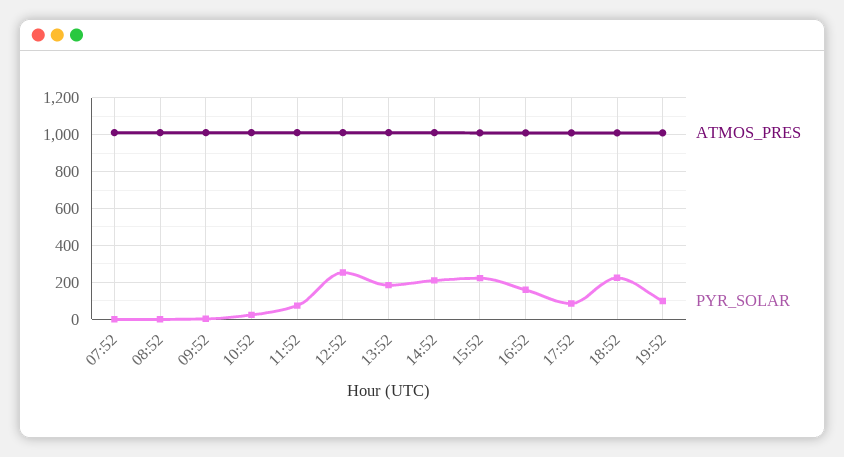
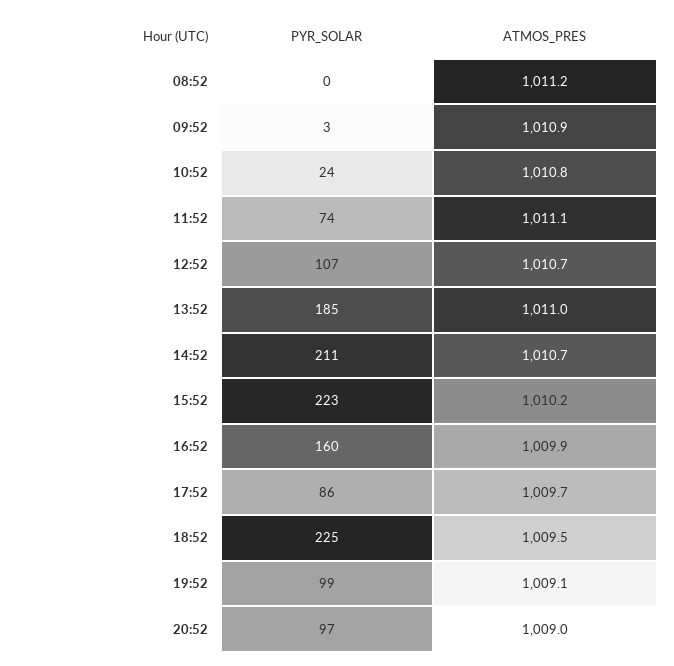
ATMOS_PRES, 07:52: 1000 -> none
PYR_SOLAR, 07:52: 0 -> none
PYR_SOLAR, 12:52: 250 -> 107
PYR_SOLAR, 20:52: none -> 97
ATMOS_PRES, 20:52: none -> 1009

